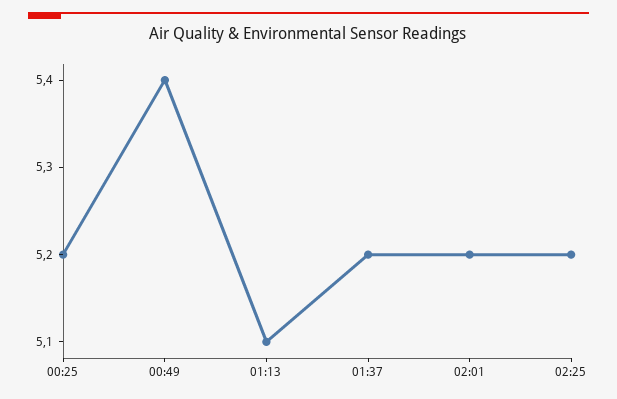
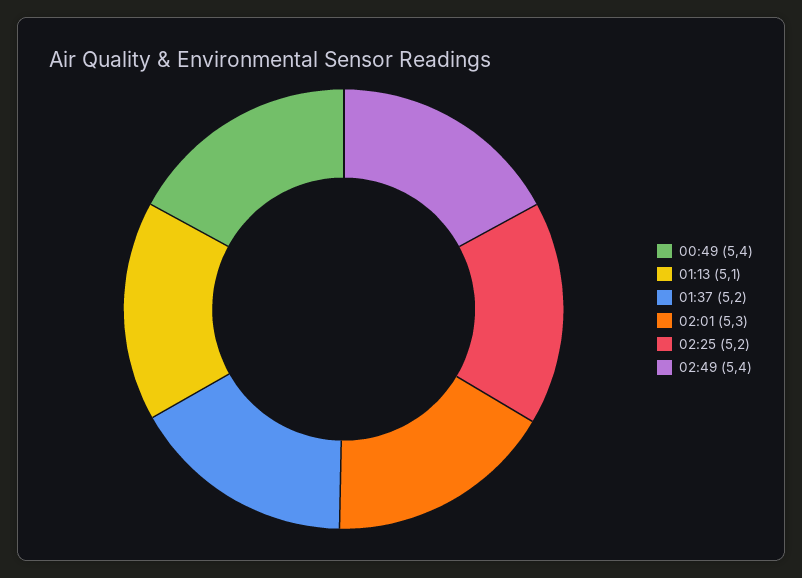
00:25: 5.2 -> none
02:01: 5.2 -> 5.3
02:49: none -> 5.4

